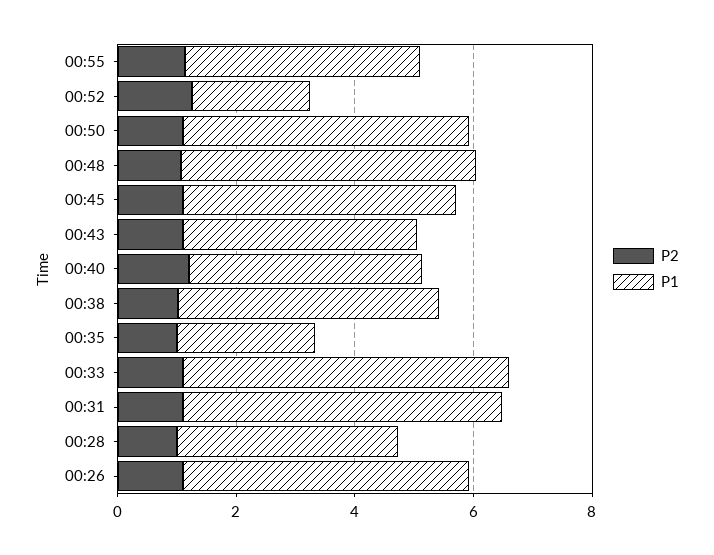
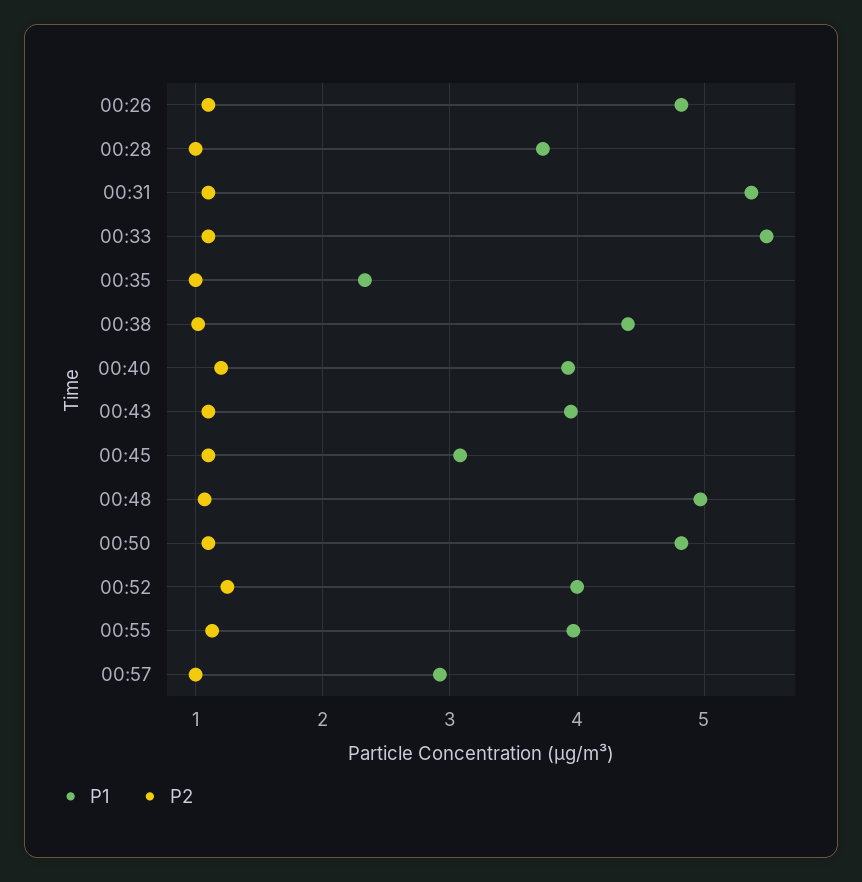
P1, 00:52: 2 -> 4
P1, 00:45: 4.5 -> 3.1
P1, 00:57: none -> 2.9
P2, 00:57: none -> 1

